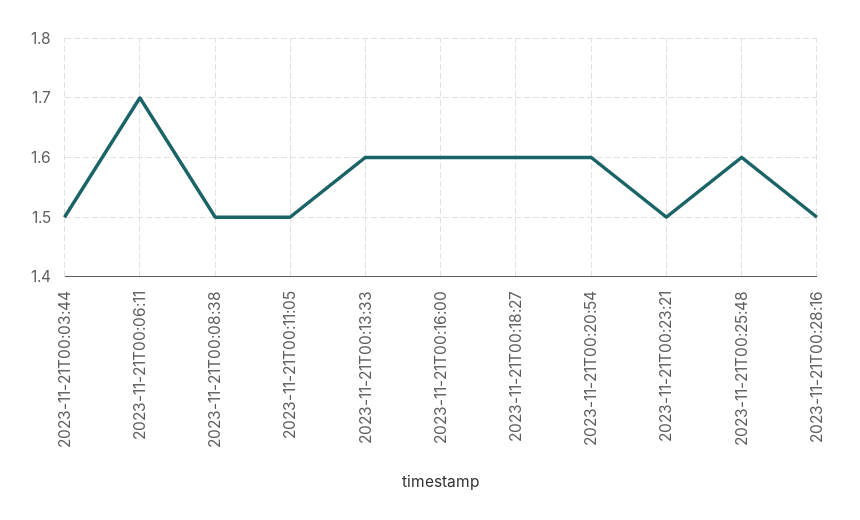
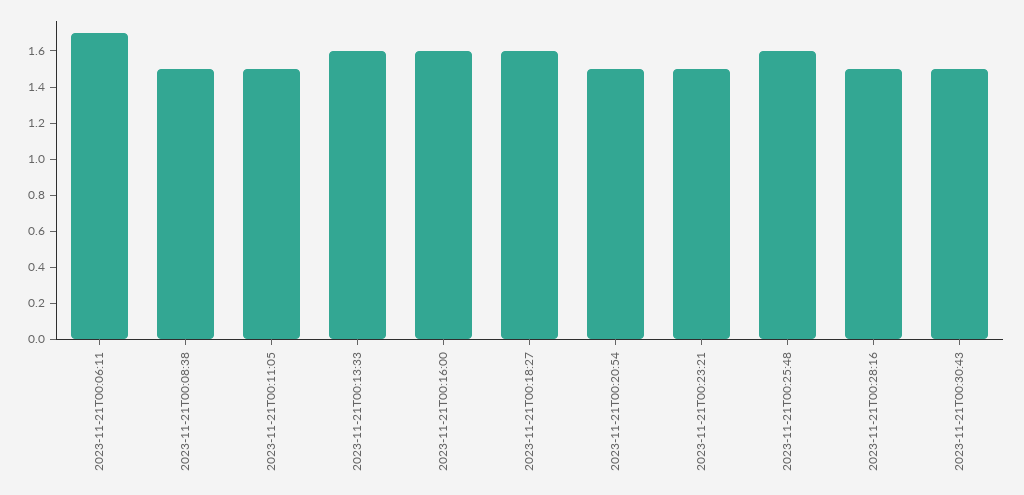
2023-11-21T00:03:44: 1.5 -> none
2023-11-21T00:20:54: 1.6 -> 1.5
2023-11-21T00:30:43: none -> 1.5

